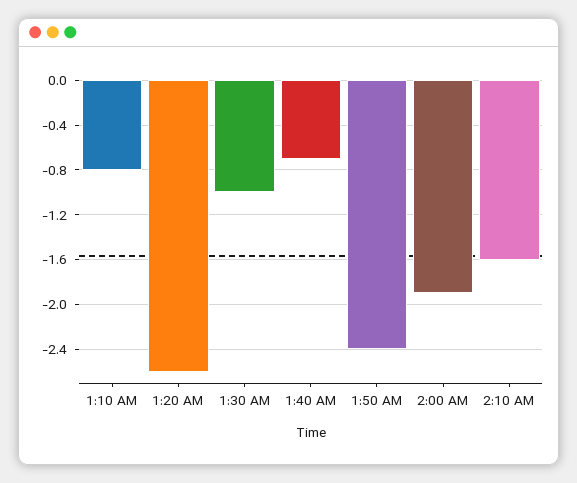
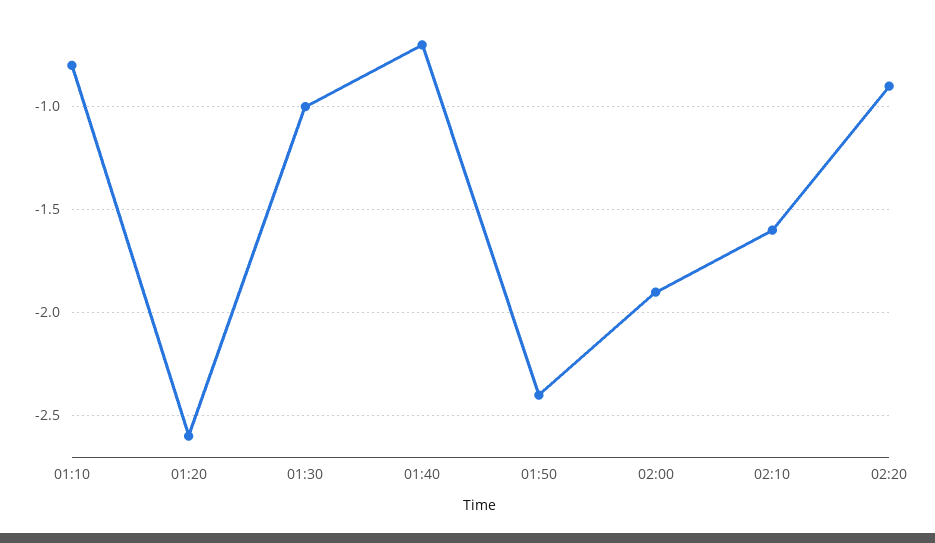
02:20: none -> -0.9

